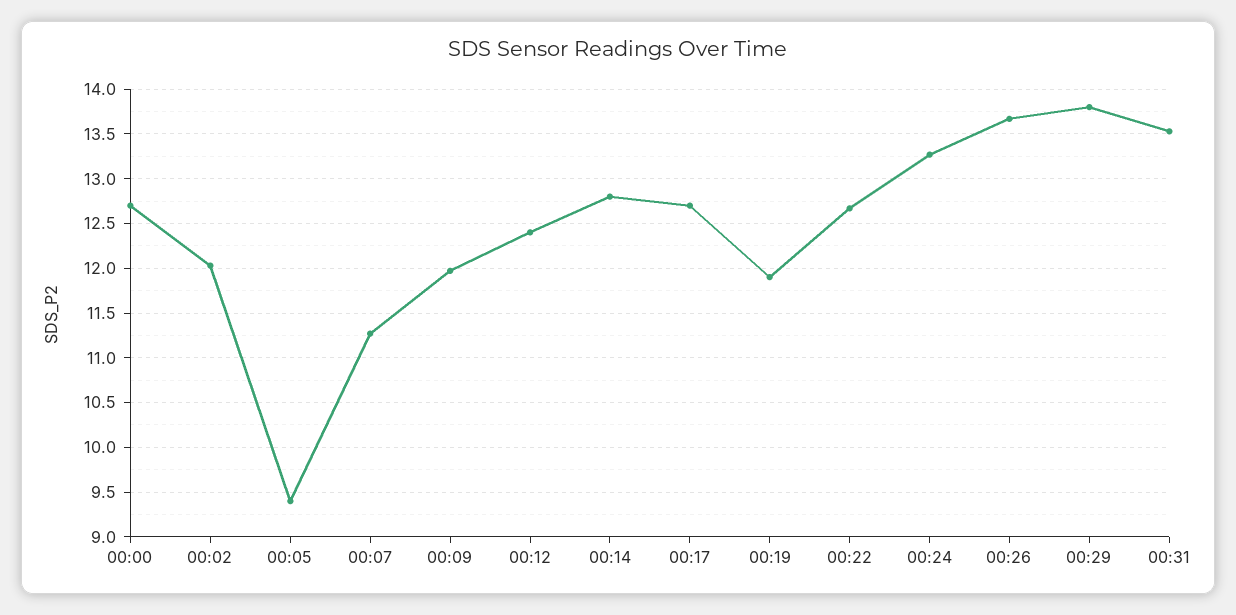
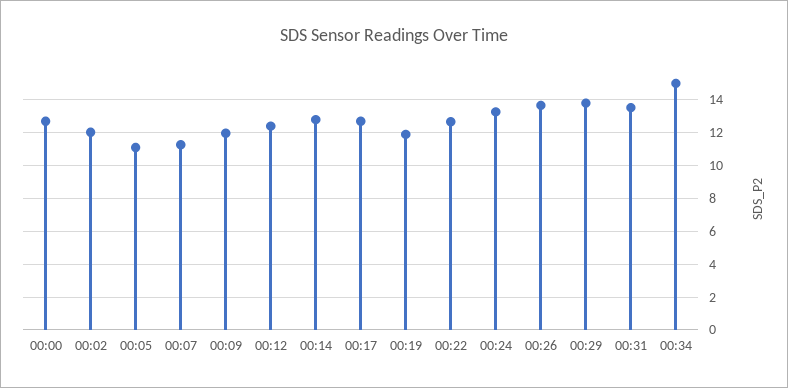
00:05: 9.4 -> 11
00:34: none -> 15

